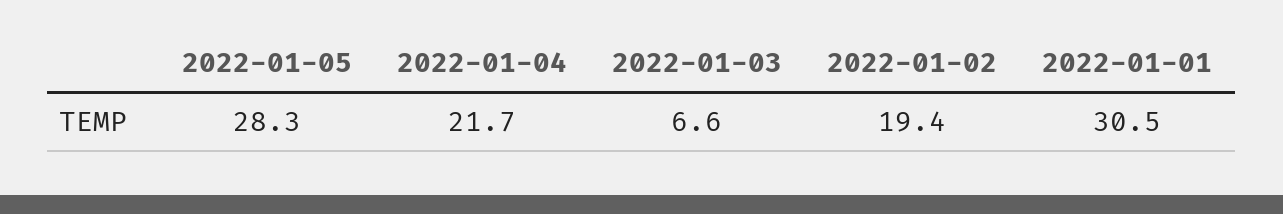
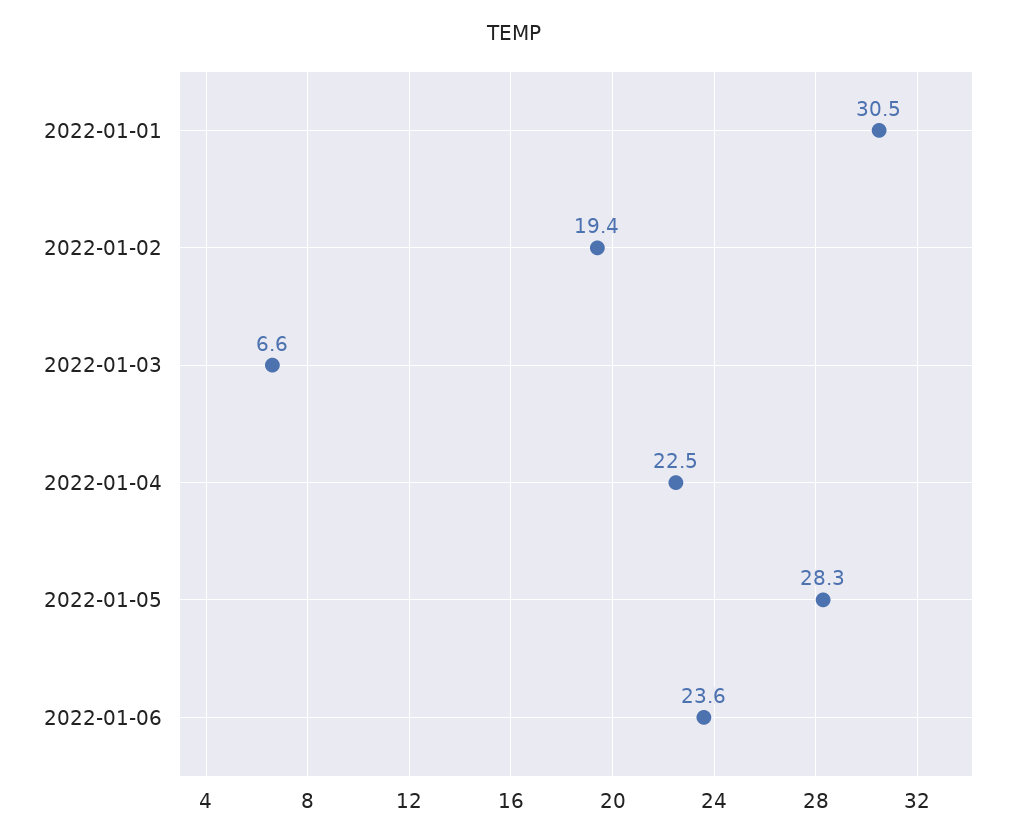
2022-01-04: 21.7 -> 22.5
2022-01-06: none -> 23.6

